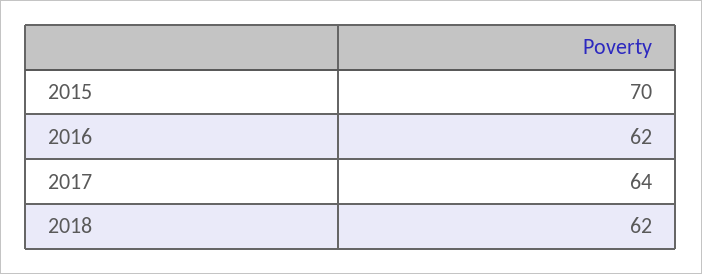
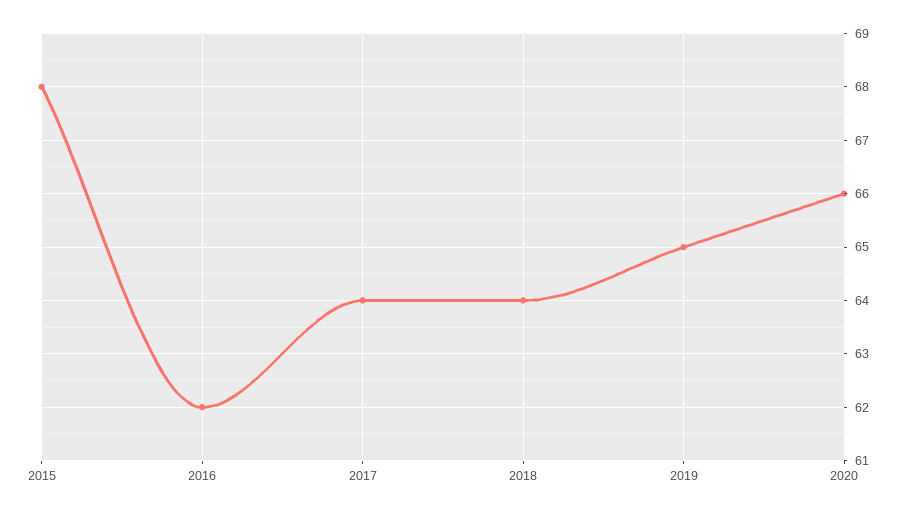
2015: 70 -> 68
2018: 62 -> 64
2019: none -> 65
2020: none -> 66

